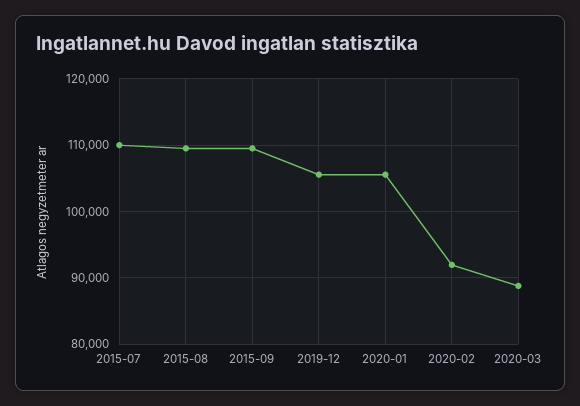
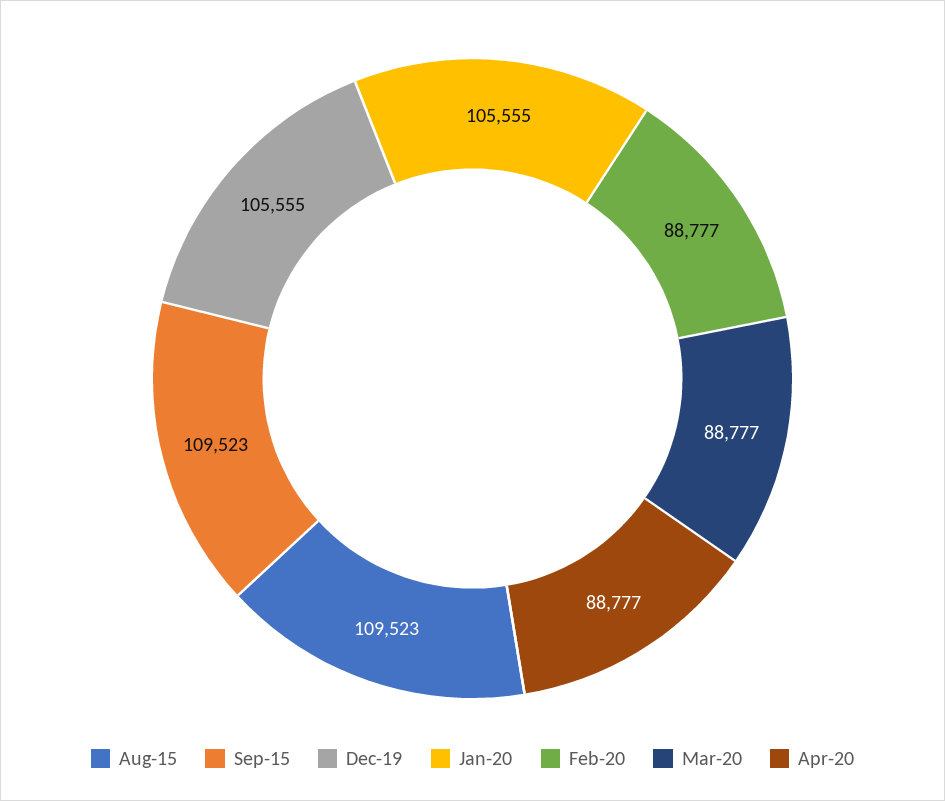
2015-07: 110000 -> none
2020-02: 92000 -> 88777
Apr-20: none -> 88777

